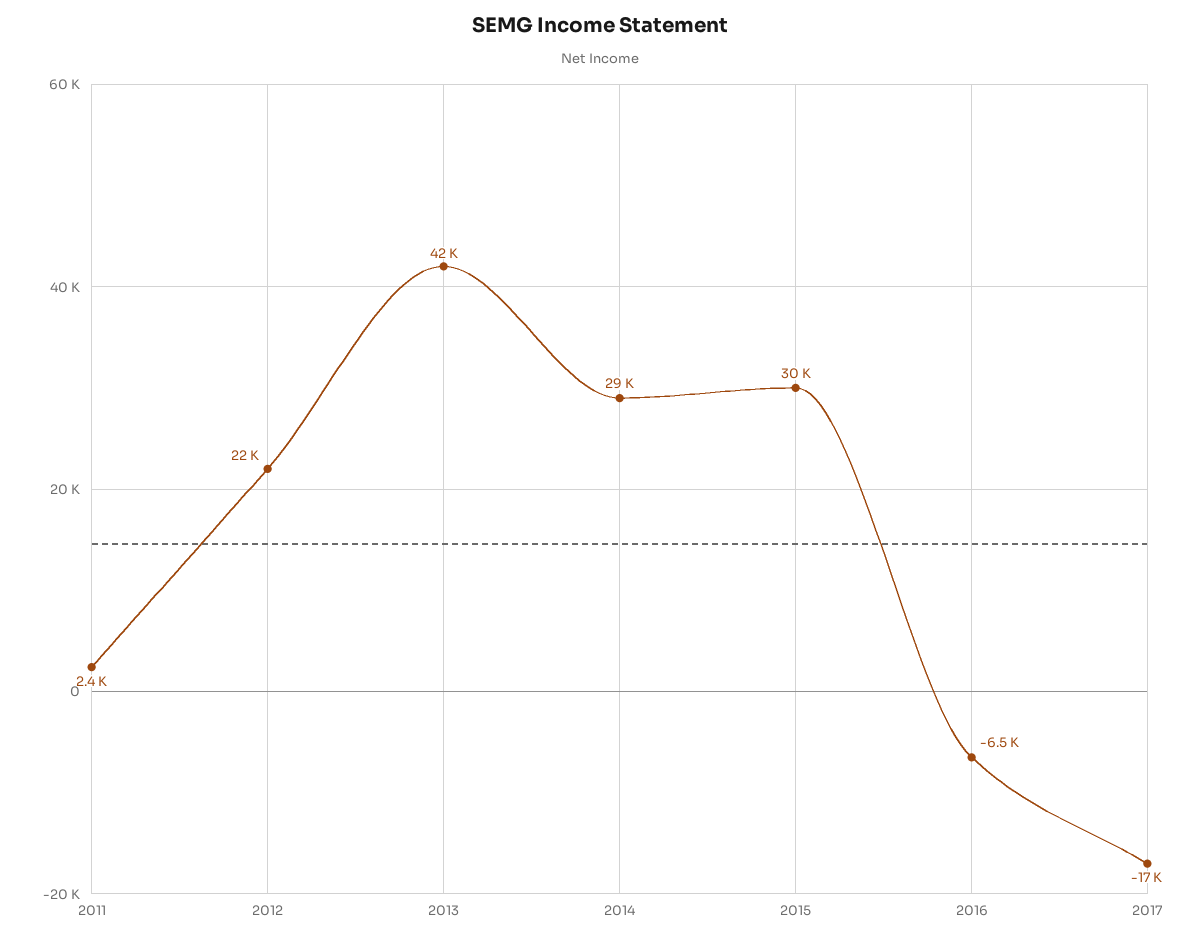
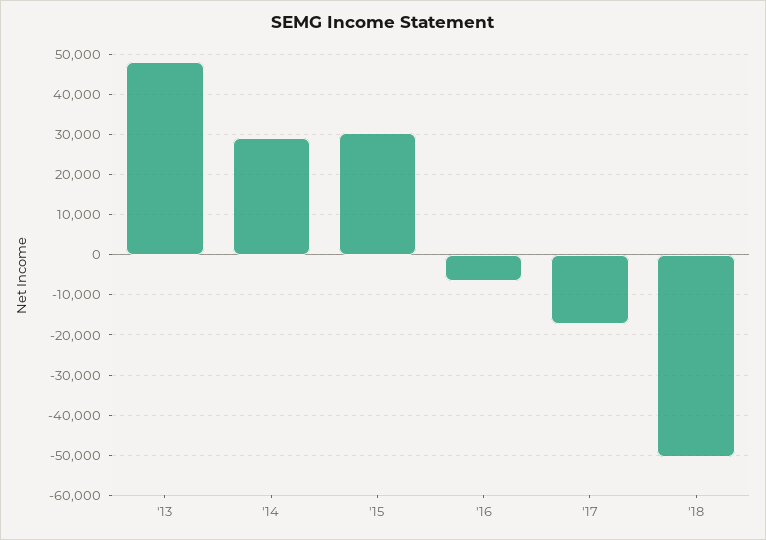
2011: 2400 -> none
2012: 22000 -> none
2013: 42000 -> 48000
'18: none -> -50000

